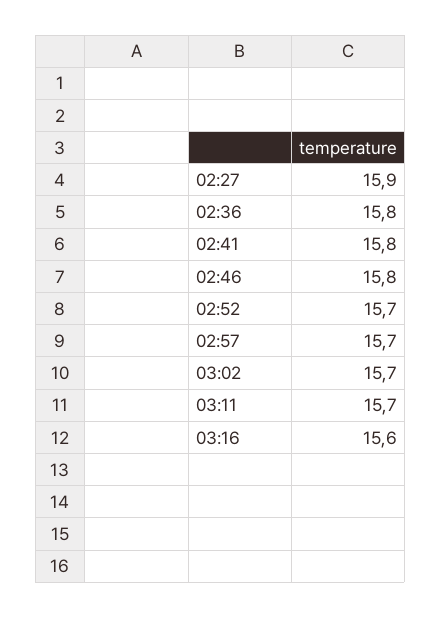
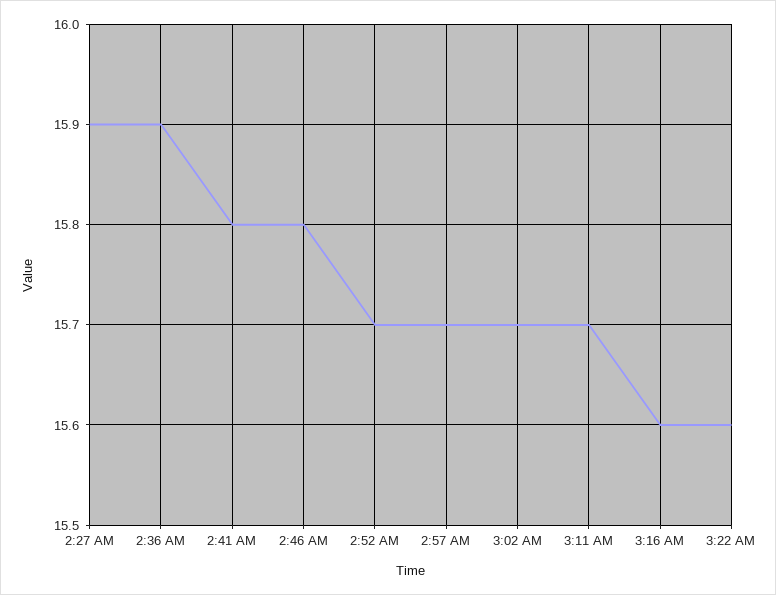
02:36: 15.8 -> 15.9
3:22 AM: none -> 15.6

